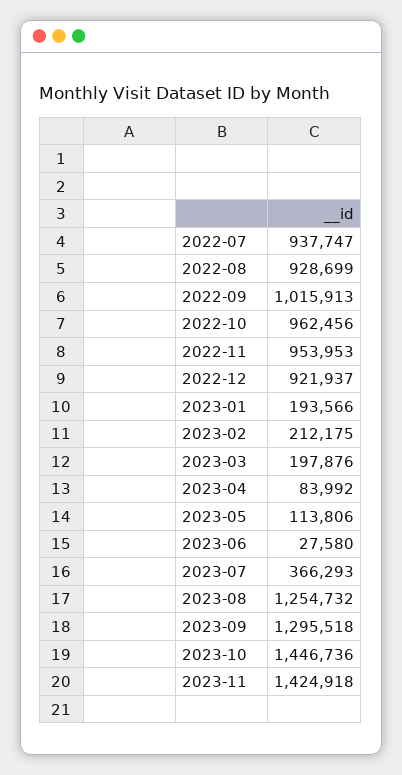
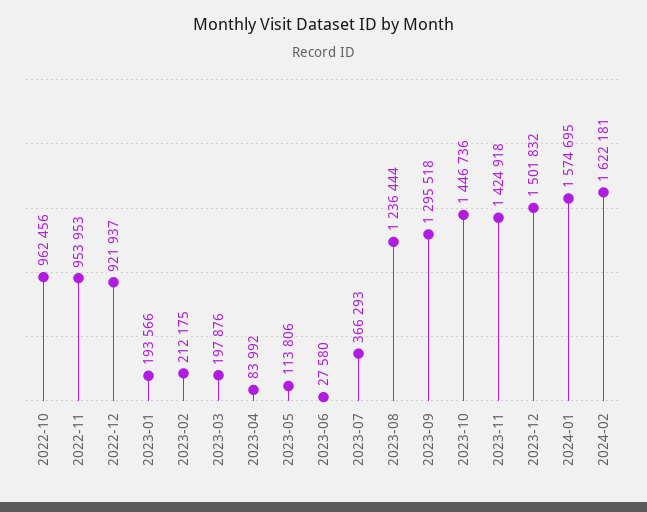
2022-07: 937747 -> none
2022-08: 928699 -> none
2022-09: 1015913 -> none
2023-08: 1254732 -> 1236444
2023-12: none -> 1501832
2024-01: none -> 1574695
2024-02: none -> 1622181

